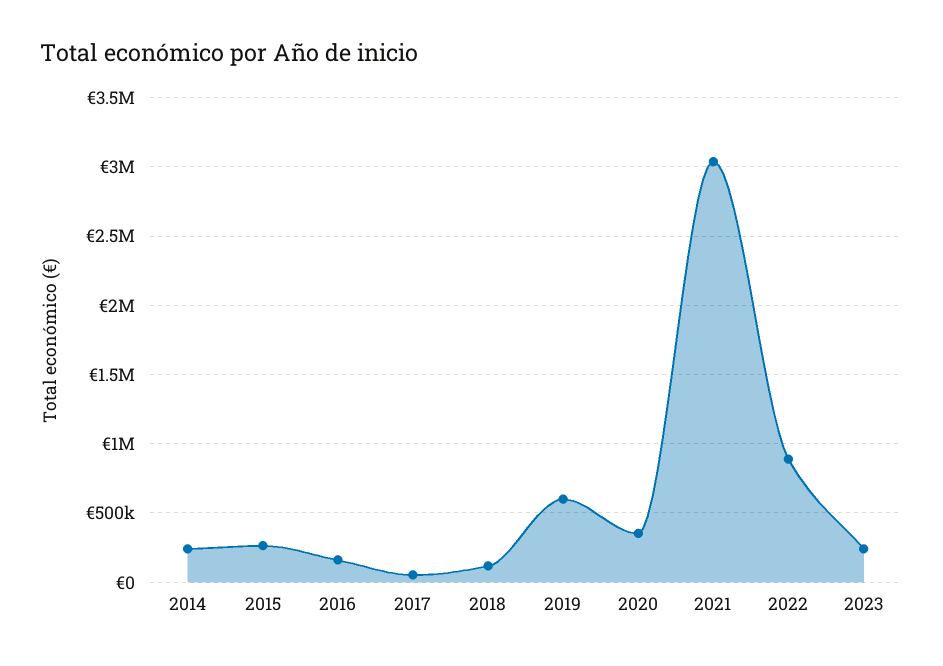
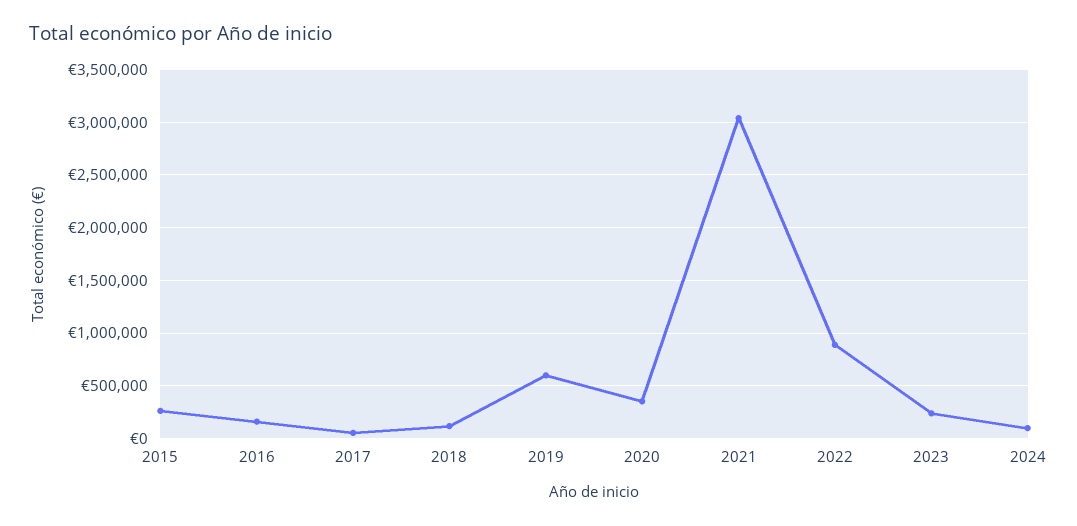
2014: 250000 -> none
2024: none -> 100000

